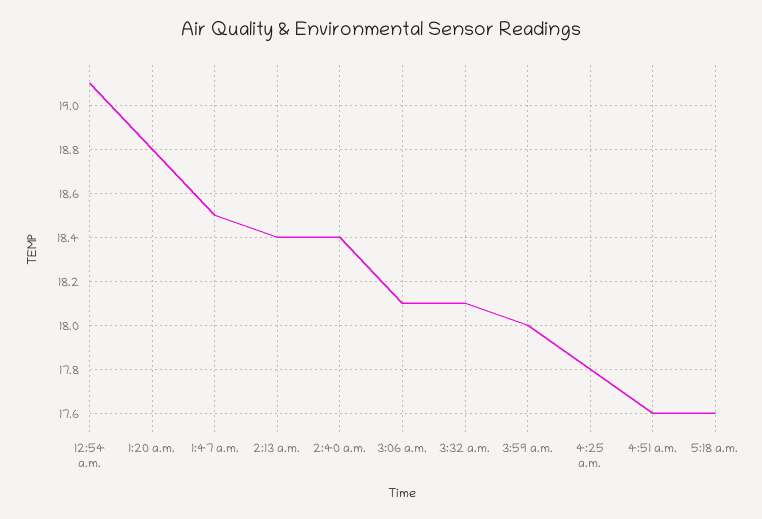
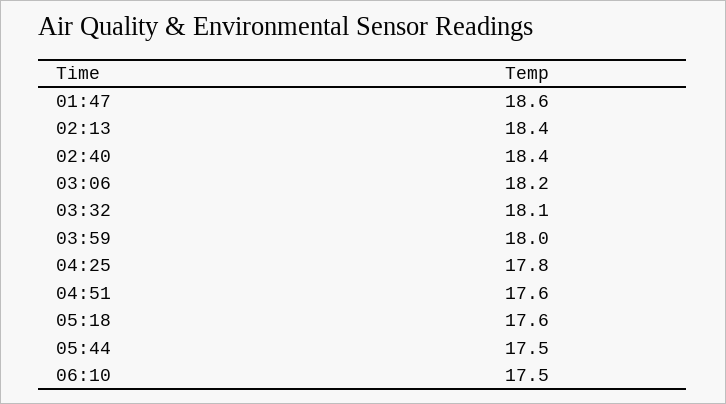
12:54 a.m.: 19.1 -> none
1:20 a.m.: 18.8 -> none
1:47 a.m.: 18.5 -> 18.6
3:06 a.m.: 18.1 -> 18.2
05:44: none -> 17.5
06:10: none -> 17.5

